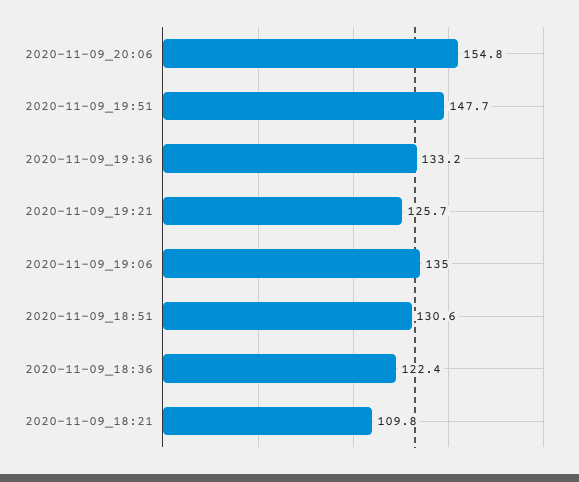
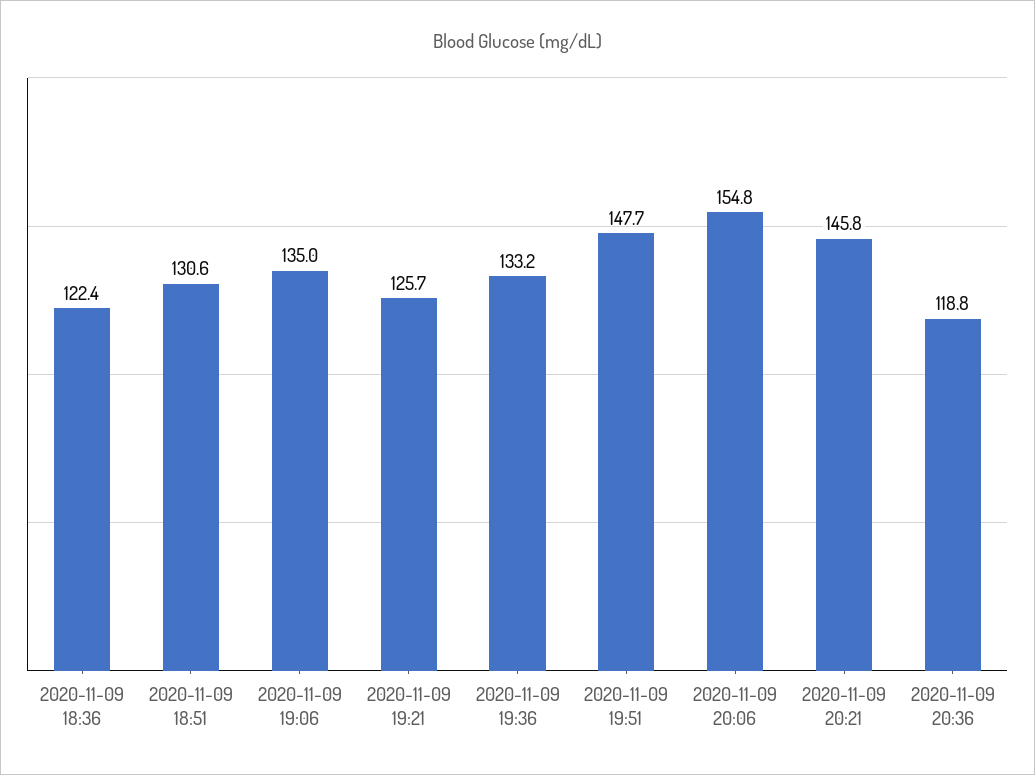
2020-11-09_18:21: 109.8 -> none
2020-11-09 20:21: none -> 145.8
2020-11-09 20:36: none -> 118.8

